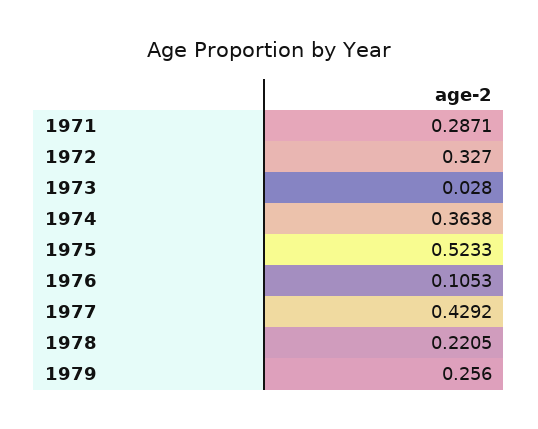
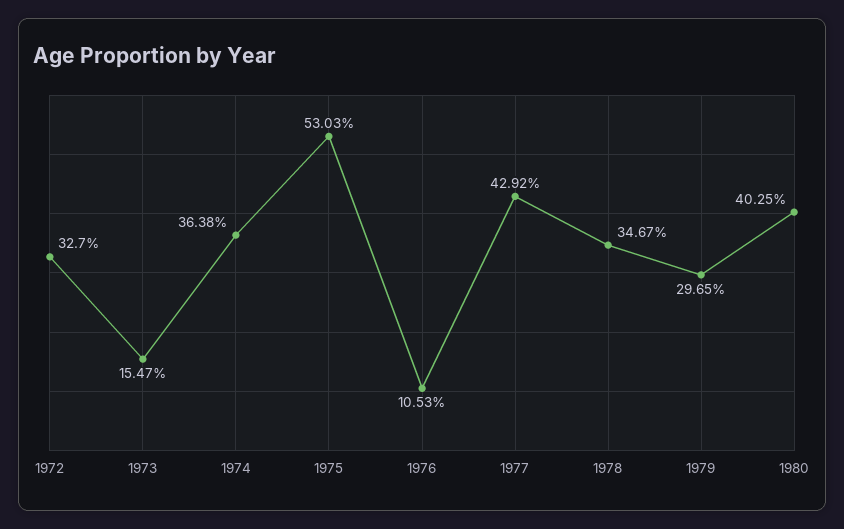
1971: 0.2871 -> none
1973: 0.028 -> 0.1547
1975: 0.5233 -> 0.5303
1978: 0.2205 -> 0.3467
1979: 0.256 -> 0.2965
1980: none -> 0.4025

